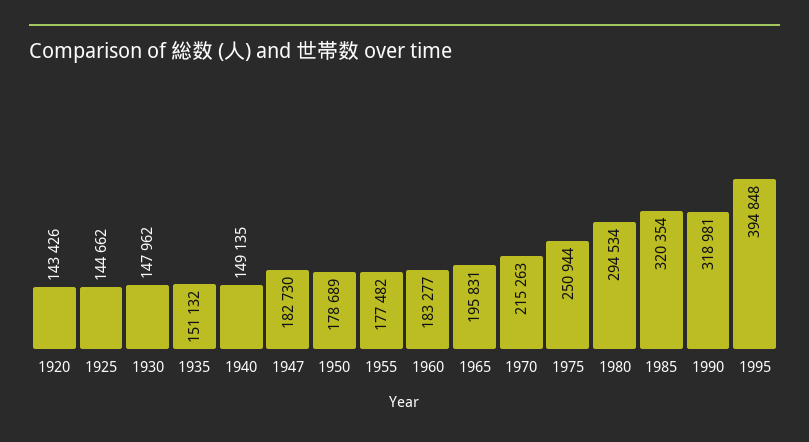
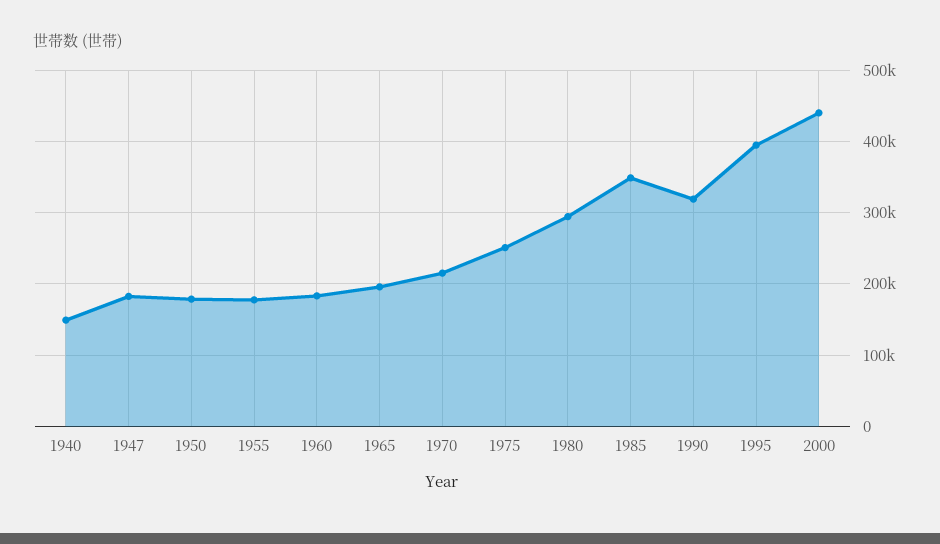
1920: 143426 -> none
1925: 144662 -> none
1930: 147962 -> none
1935: 151132 -> none
1985: 320354 -> 350000
2000: none -> 440000

